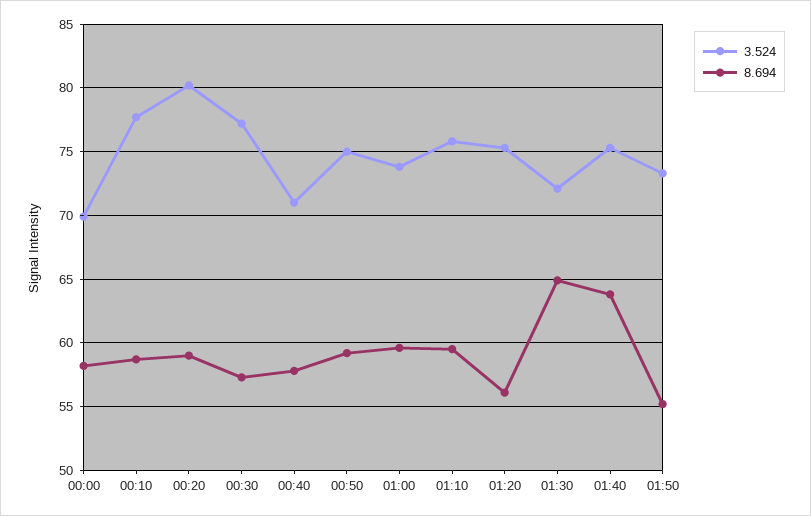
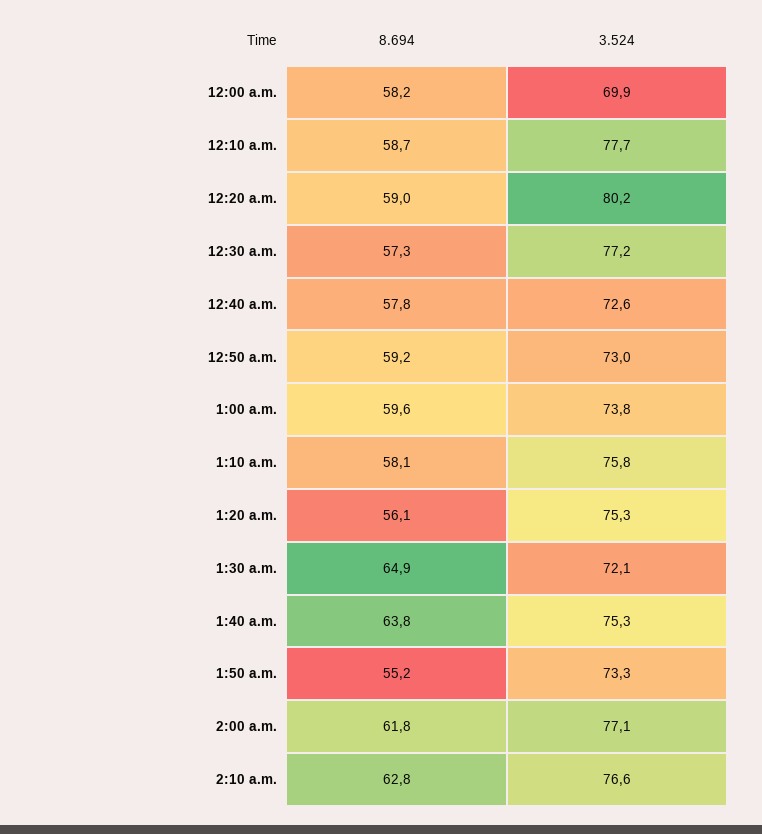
3.524, 00:40: 71 -> 72.6
3.524, 00:50: 75 -> 73
8.694, 01:10: 59.5 -> 58.1
8.694, 2:00 a.m.: none -> 61.8
3.524, 2:00 a.m.: none -> 77.1
8.694, 2:10 a.m.: none -> 62.8
3.524, 2:10 a.m.: none -> 76.6

